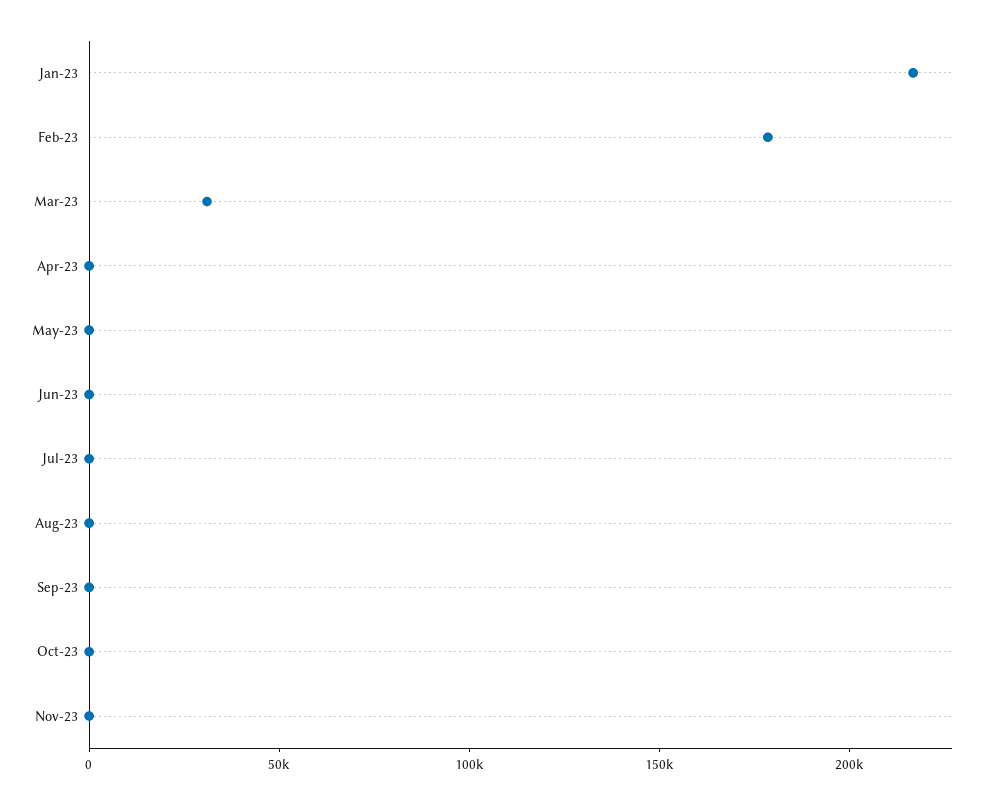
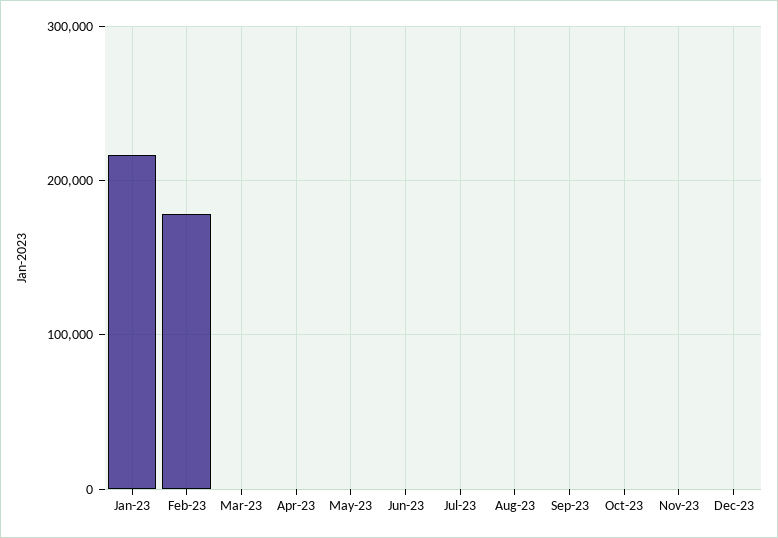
Mar-23: 30000 -> 0
Dec-23: none -> 0

